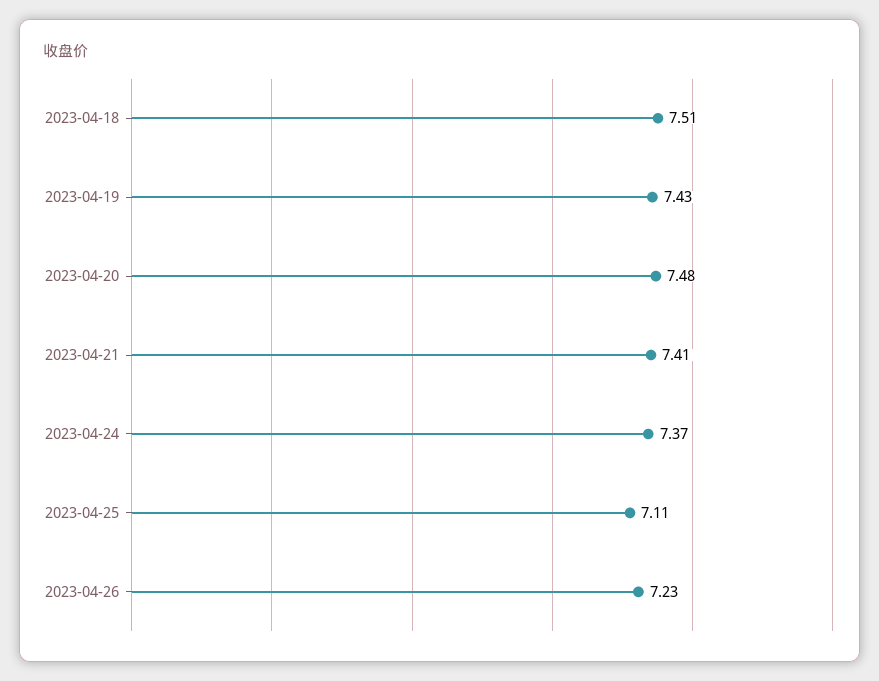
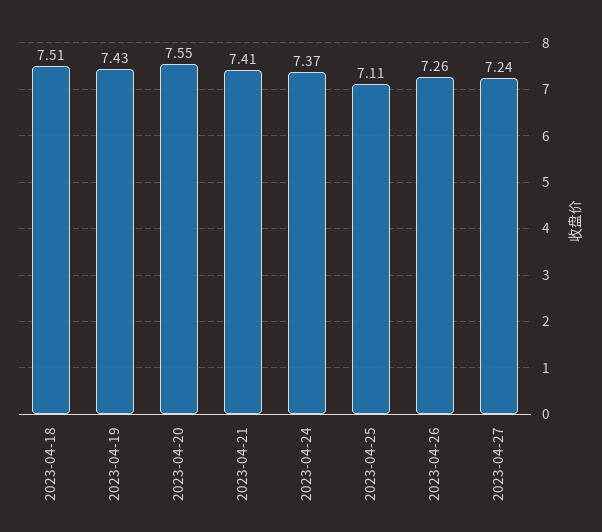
2023-04-20: 7.48 -> 7.55
2023-04-26: 7.23 -> 7.26
2023-04-27: none -> 7.24

